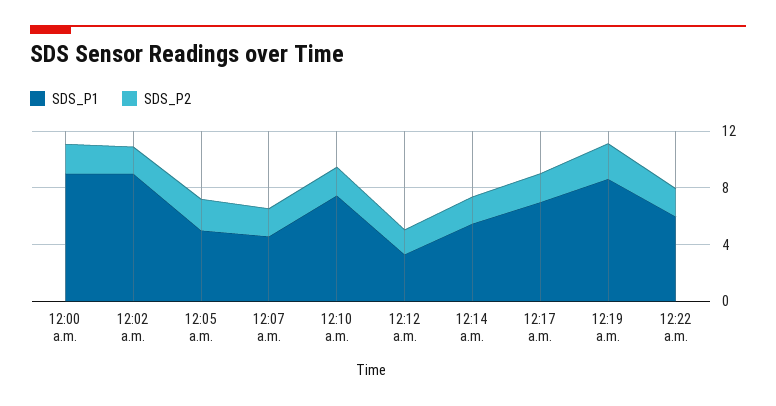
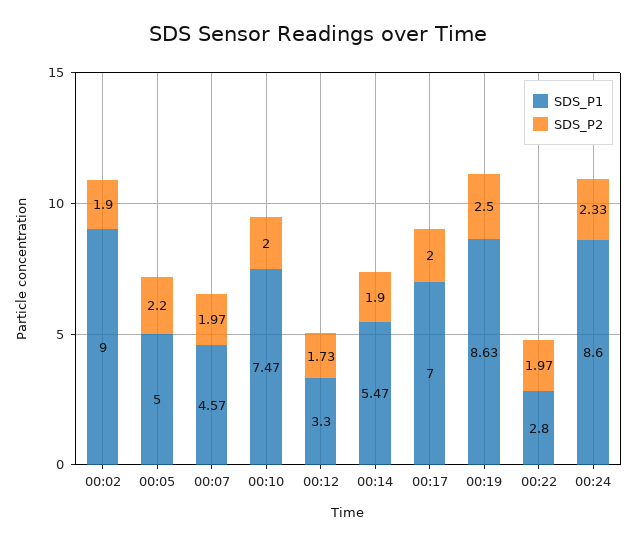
SDS_P1, 12:00 a.m.: 9 -> none
SDS_P2, 12:00 a.m.: 2 -> none
SDS_P1, 12:22 a.m.: 6 -> 2.8
SDS_P1, 00:24: none -> 8.6
SDS_P2, 00:24: none -> 2.33

